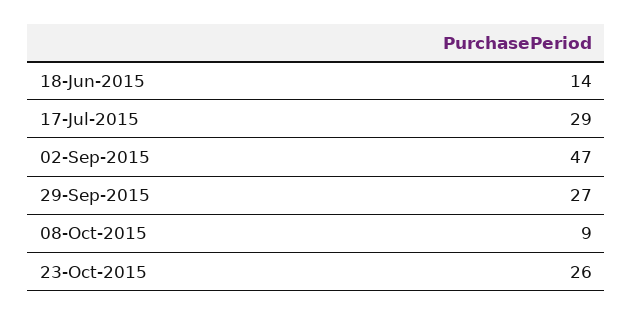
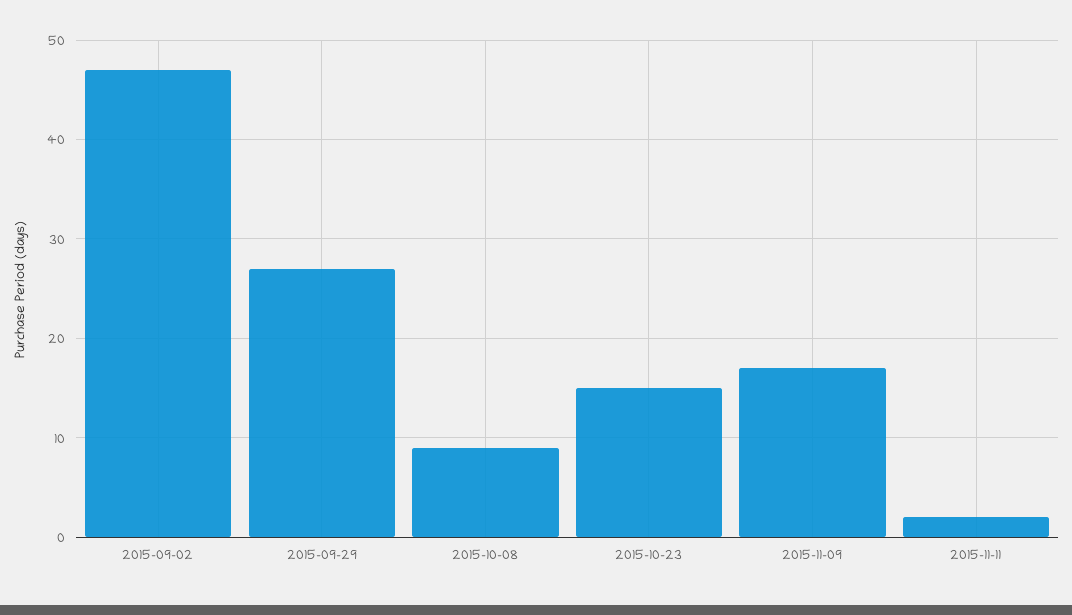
18-Jun-2015: 14 -> none
17-Jul-2015: 29 -> none
23-Oct-2015: 26 -> 15
2015-11-09: none -> 17
2015-11-11: none -> 2

